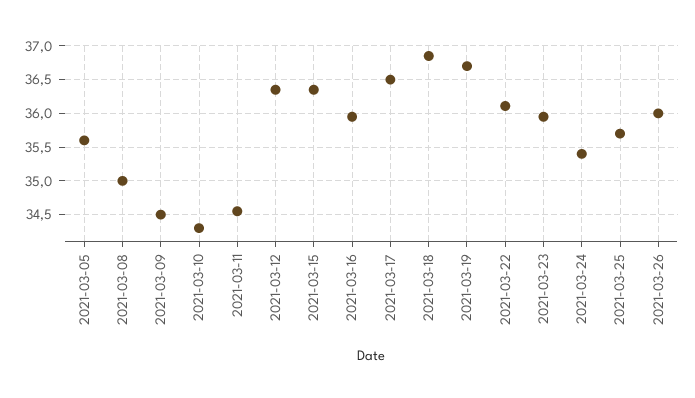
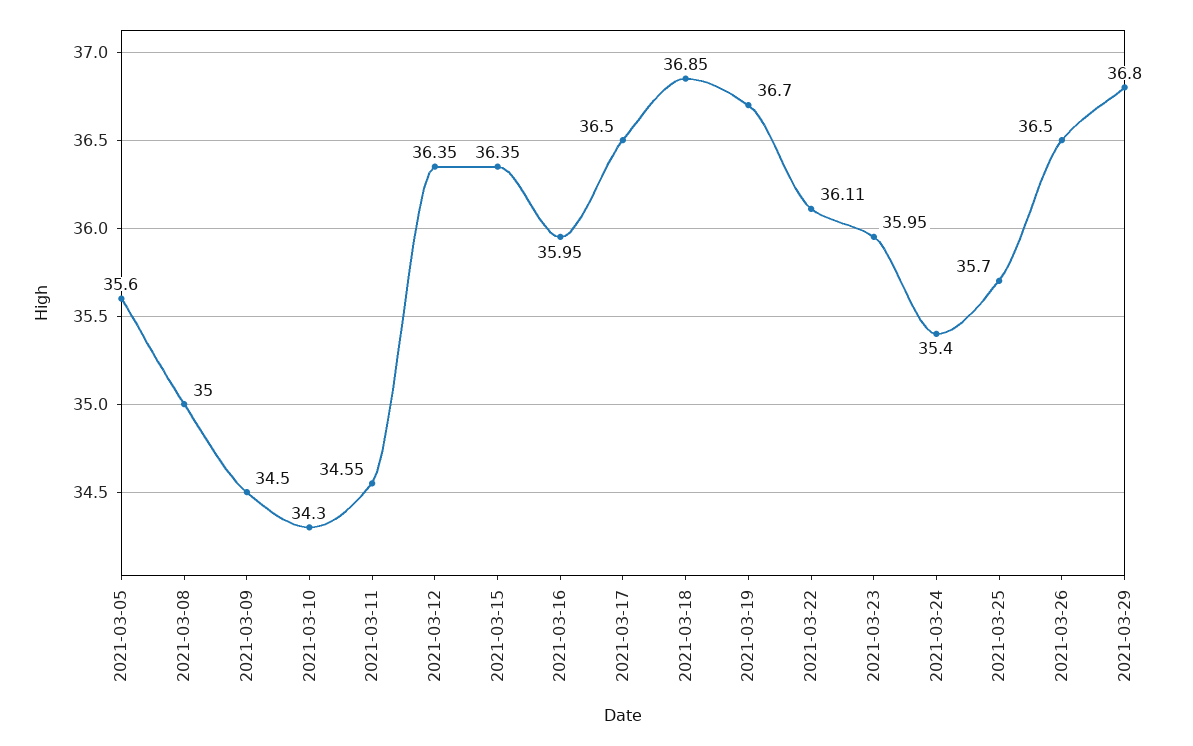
2021-03-26: 36 -> 36.5
2021-03-29: none -> 36.8

